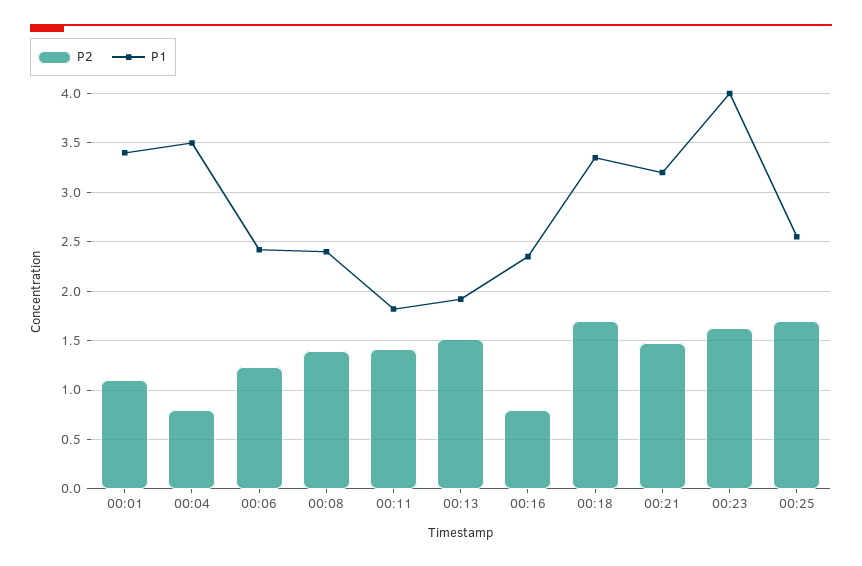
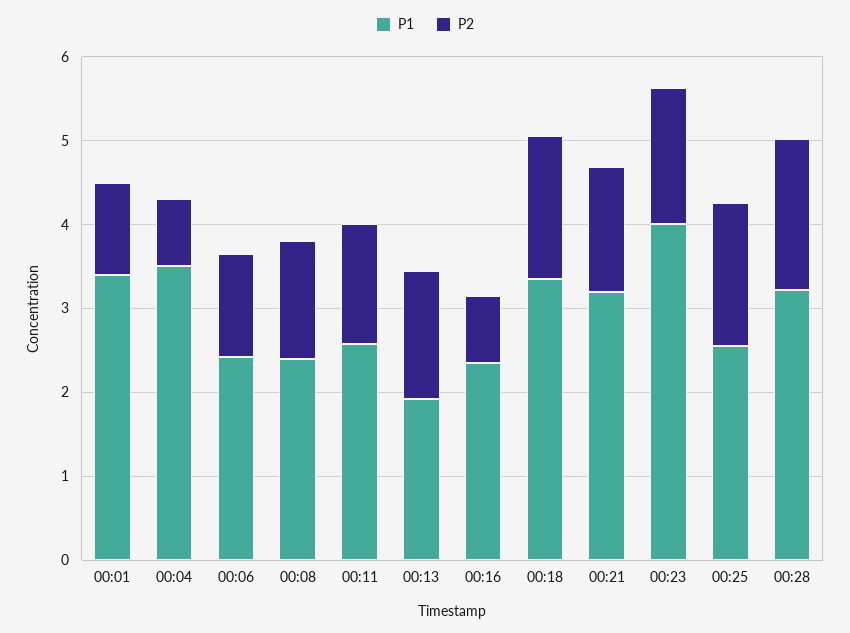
P1, 00:11: 1.8 -> 2.6
P1, 00:28: none -> 3.2
P2, 00:28: none -> 1.8

